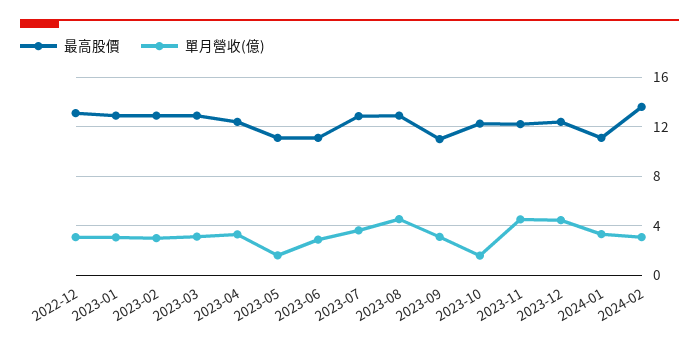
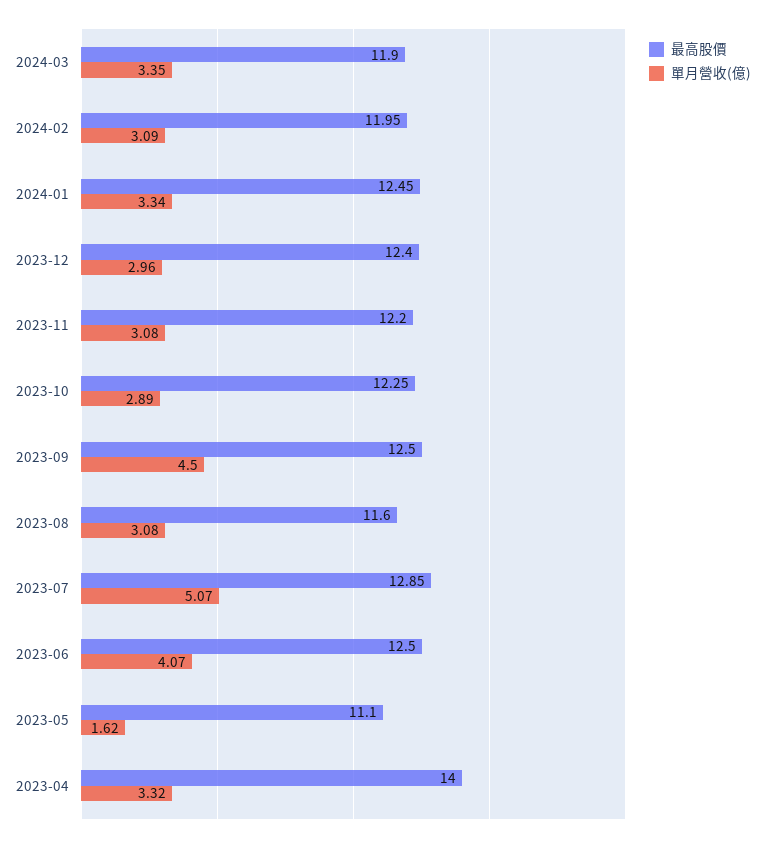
最高股價, 2022-12: 13 -> none
單月營收(億), 2022-12: 3 -> none
最高股價, 2023-01: 13 -> none
單月營收(億), 2023-01: 3 -> none
最高股價, 2023-02: 13 -> none
單月營收(億), 2023-02: 3 -> none
最高股價, 2023-03: 13 -> none
單月營收(億), 2023-03: 3 -> none
最高股價, 2023-04: 12.5 -> 14
最高股價, 2023-06: 11 -> 12.5
單月營收(億), 2023-06: 3 -> 4.07
單月營收(億), 2023-07: 3.5 -> 5.07
最高股價, 2023-08: 13 -> 11.6
單月營收(億), 2023-08: 4.5 -> 3.08
最高股價, 2023-09: 11 -> 12.5
單月營收(億), 2023-09: 3 -> 4.5
單月營收(億), 2023-10: 1.5 -> 2.89
單月營收(億), 2023-11: 4.5 -> 3.08
單月營收(億), 2023-12: 4.5 -> 2.96
最高股價, 2024-01: 11 -> 12.45
最高股價, 2024-02: 13.5 -> 11.95
最高股價, 2024-03: none -> 11.9
單月營收(億), 2024-03: none -> 3.35

